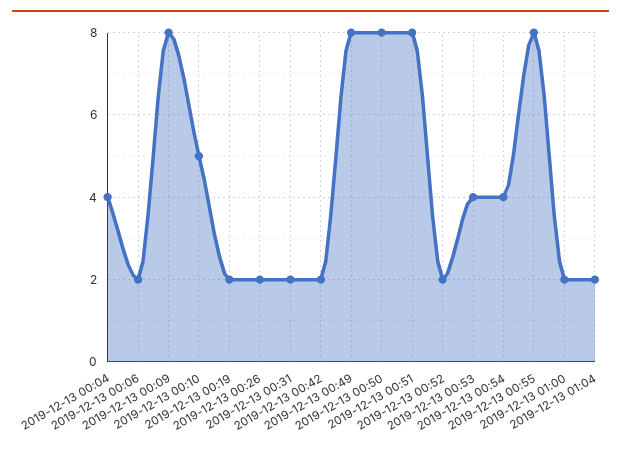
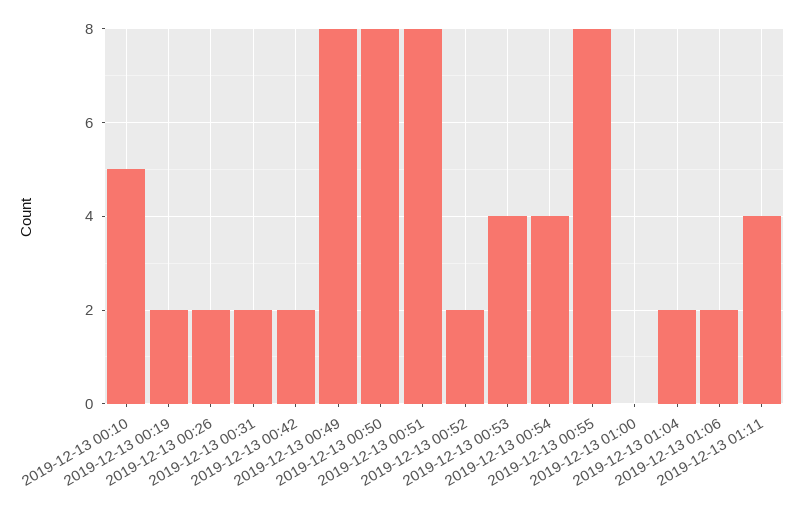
2019-12-13 00:04: 4 -> none
2019-12-13 00:06: 2 -> none
2019-12-13 00:09: 8 -> none
2019-12-13 01:00: 2 -> 0
2019-12-13 01:06: none -> 2
2019-12-13 01:11: none -> 4

